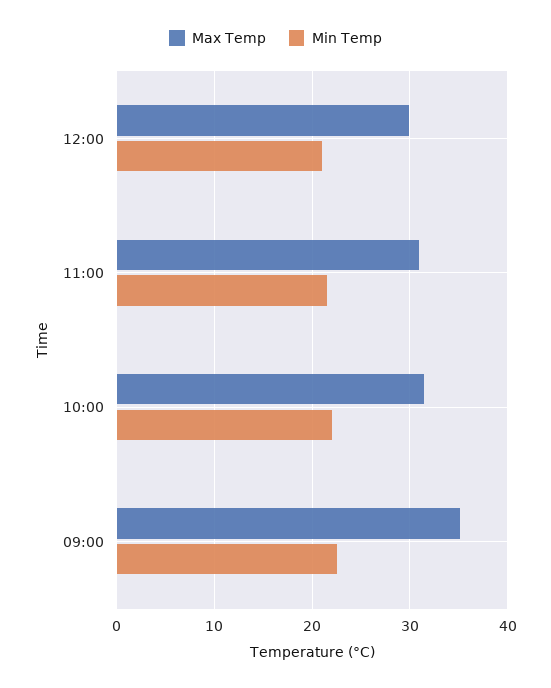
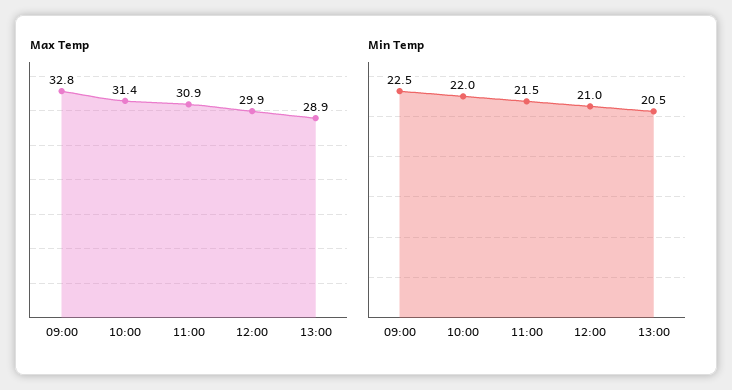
Max Temp, 09:00: 35 -> 32.8
Max Temp, 13:00: none -> 28.9
Min Temp, 13:00: none -> 20.5

